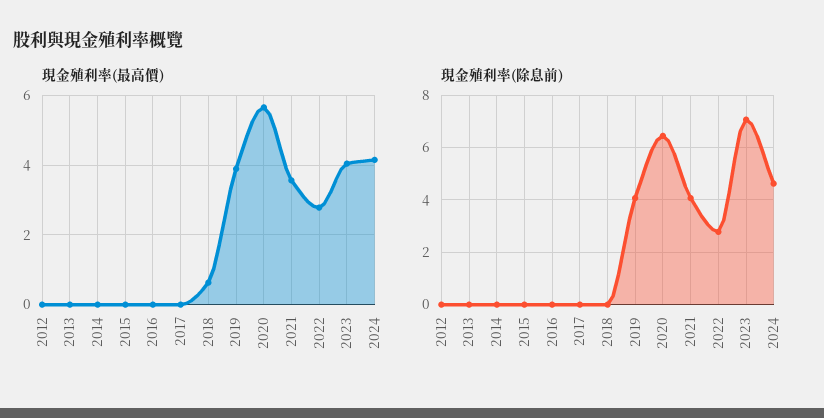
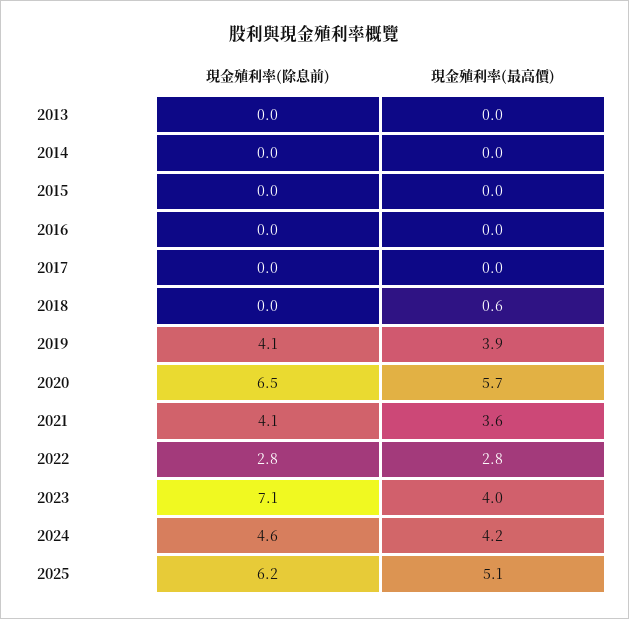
現金殖利率(最高價), 2012: 0 -> none
現金殖利率(除息前), 2012: 0 -> none
現金殖利率(除息前), 2025: none -> 6.2
現金殖利率(最高價), 2025: none -> 5.1

